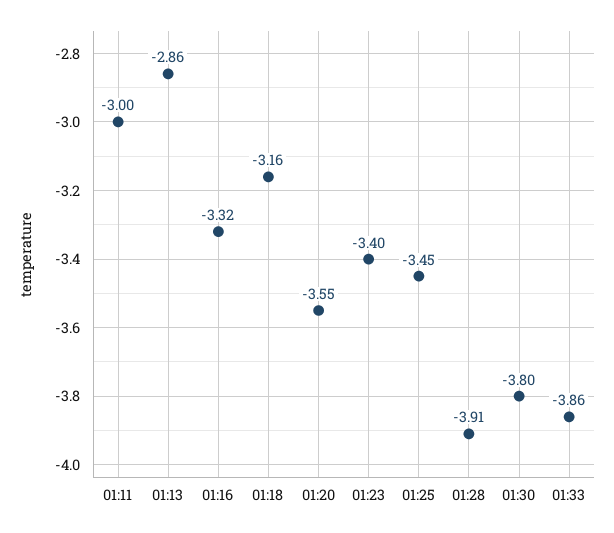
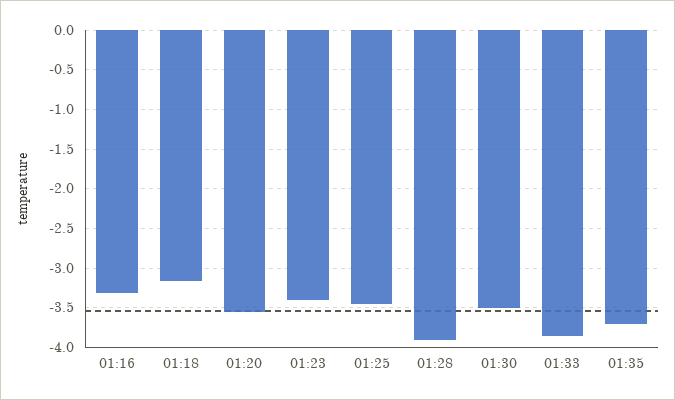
01:11: -3 -> none
01:13: -2.86 -> none
01:30: -3.8 -> -3.5
01:35: none -> -3.7

